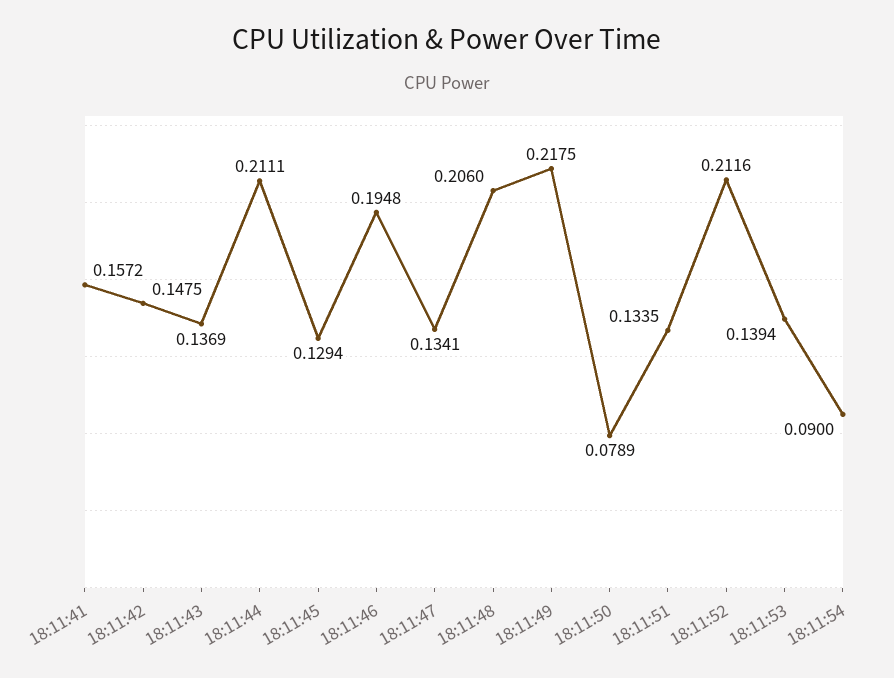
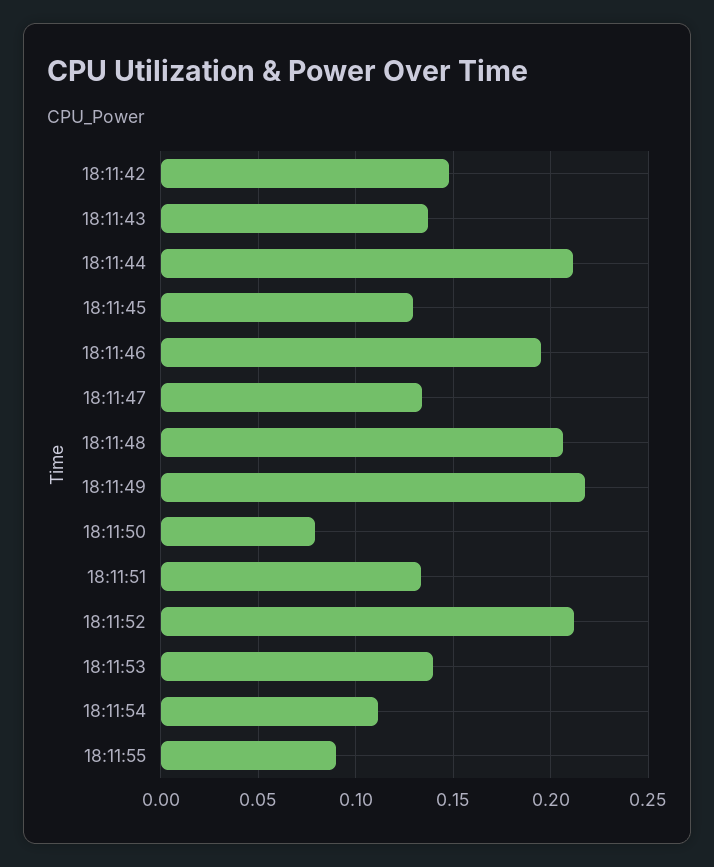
18:11:41: 0.1572 -> none
18:11:54: 0.09 -> 0.11
18:11:55: none -> 0.09

